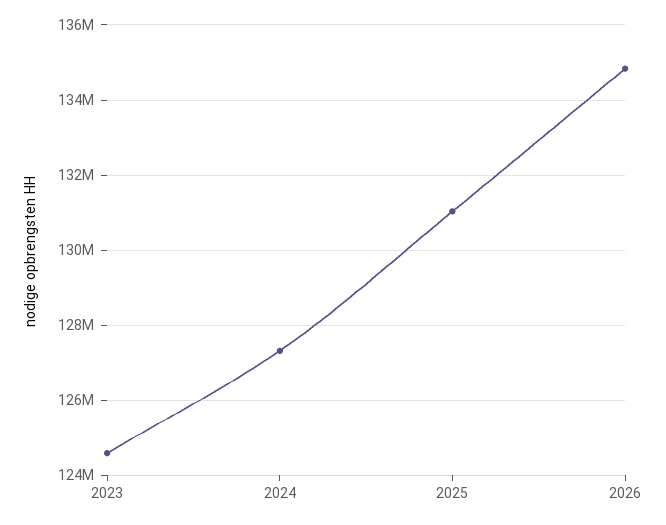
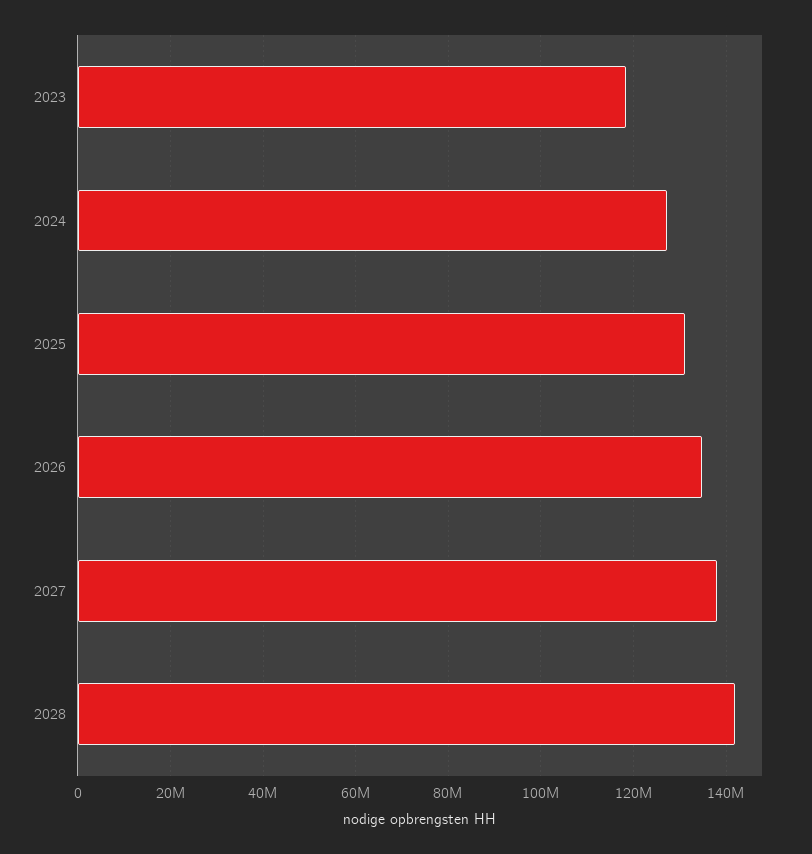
2023: 124600000 -> 118000000
2027: none -> 138000000
2028: none -> 142000000

